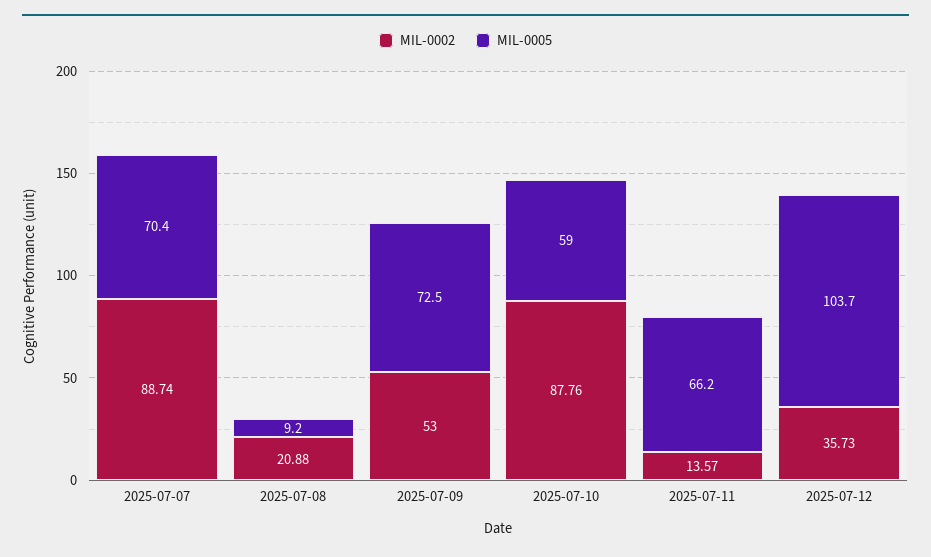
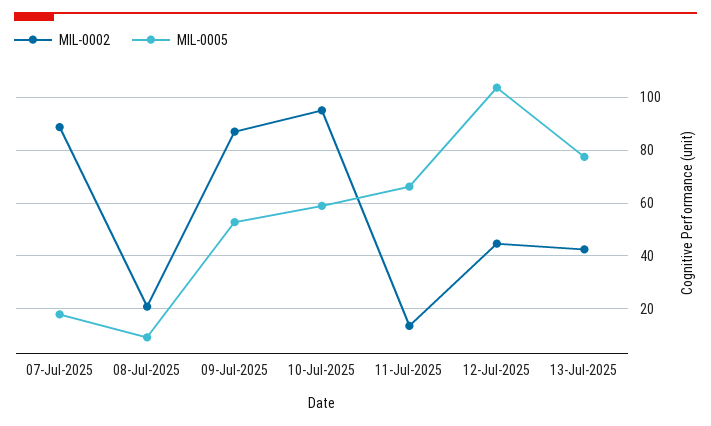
MIL-0005, 2025-07-07: 70.4 -> 17.5
MIL-0002, 2025-07-09: 53 -> 87.5
MIL-0005, 2025-07-09: 72.5 -> 52.5
MIL-0002, 2025-07-10: 87.76 -> 95
MIL-0002, 2025-07-12: 35.73 -> 45
MIL-0002, 13-Jul-2025: none -> 42.5
MIL-0005, 13-Jul-2025: none -> 77.5

